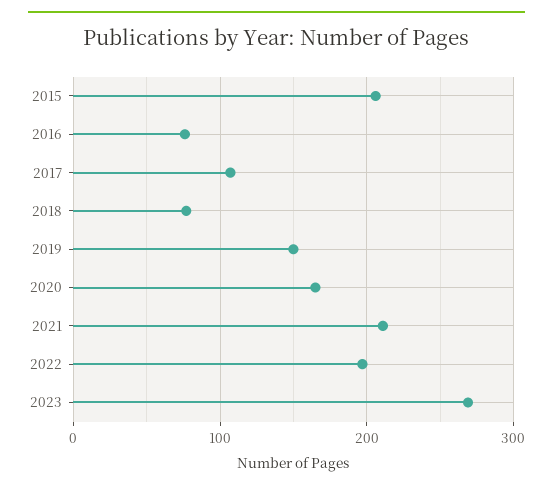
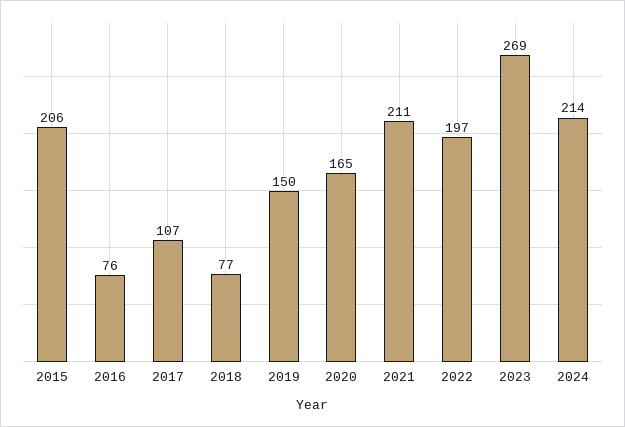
2024: none -> 214

